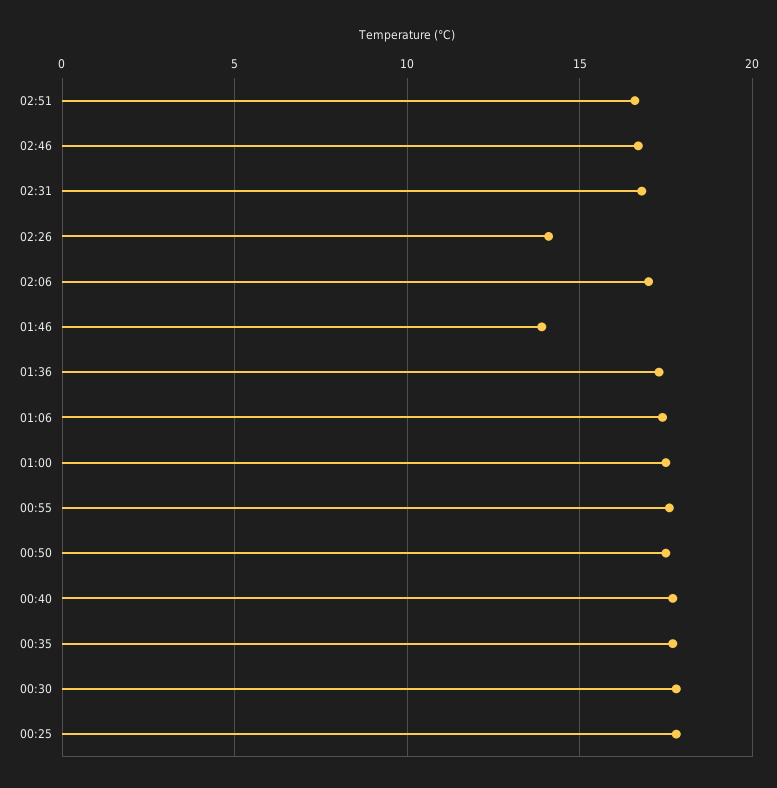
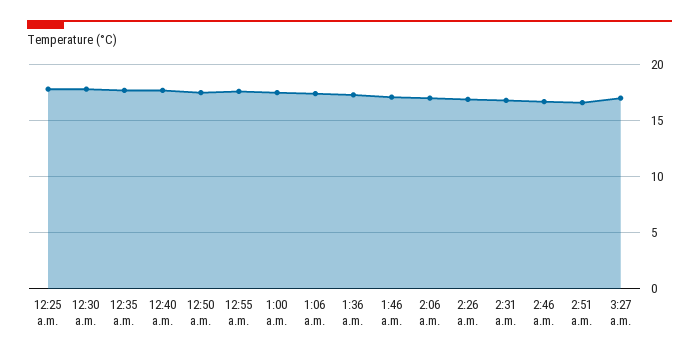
02:26: 14 -> 17
01:46: 14 -> 17
3:27 a.m.: none -> 17

